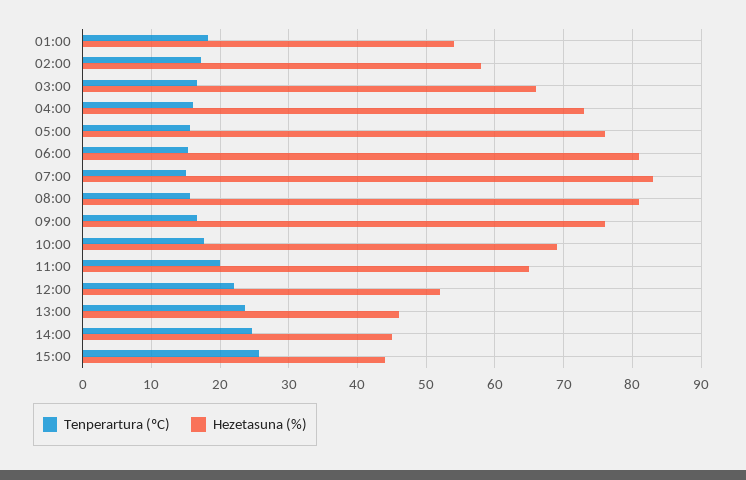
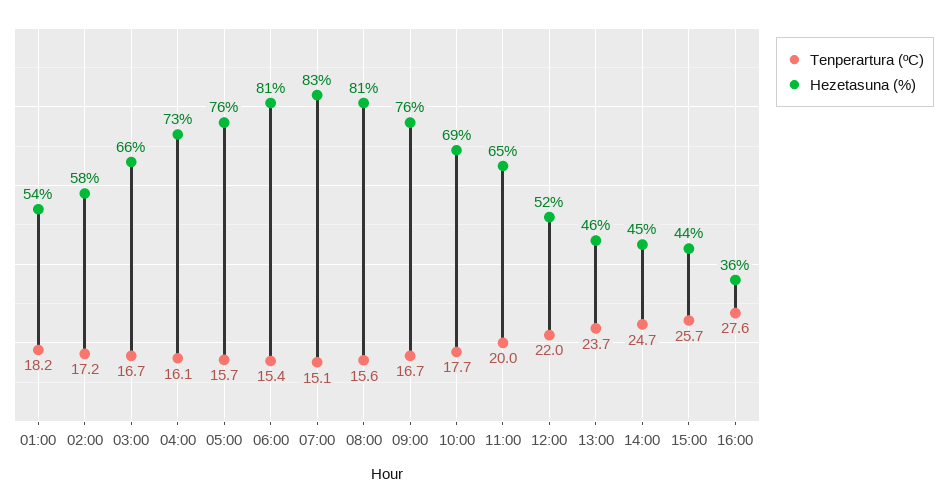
Tenperartura (ºC), 16:00: none -> 27.6
Hezetasuna (%), 16:00: none -> 36

